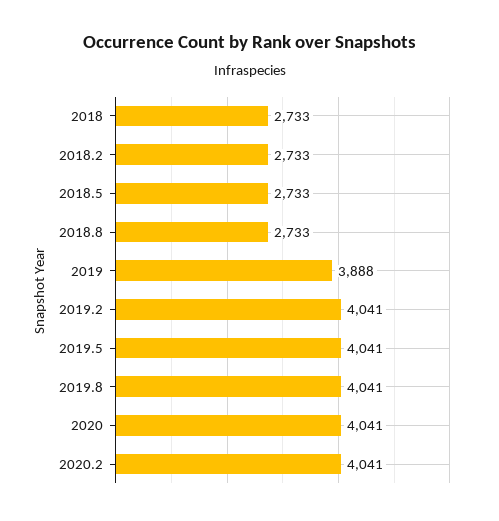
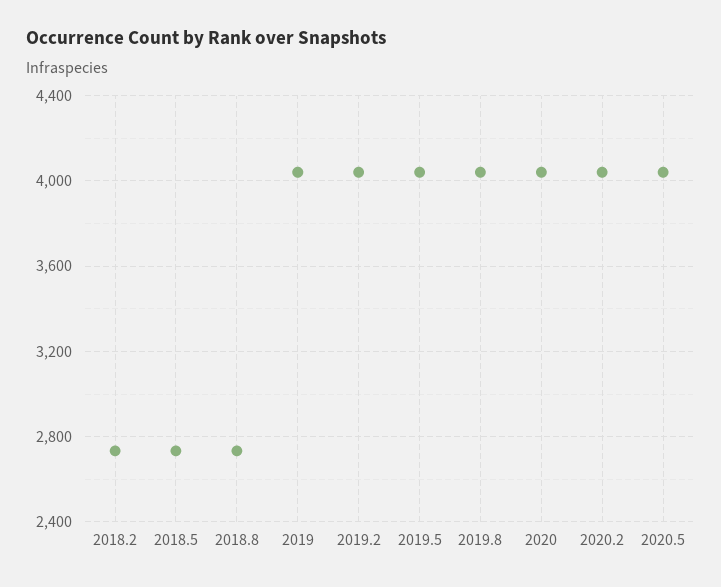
2018: 2733 -> none
2019: 3888 -> 4050
2020.5: none -> 4050

